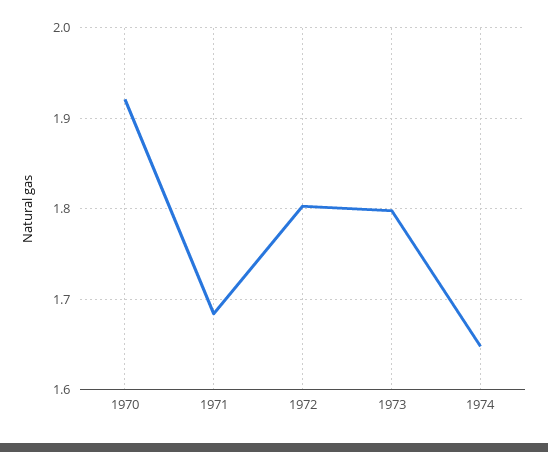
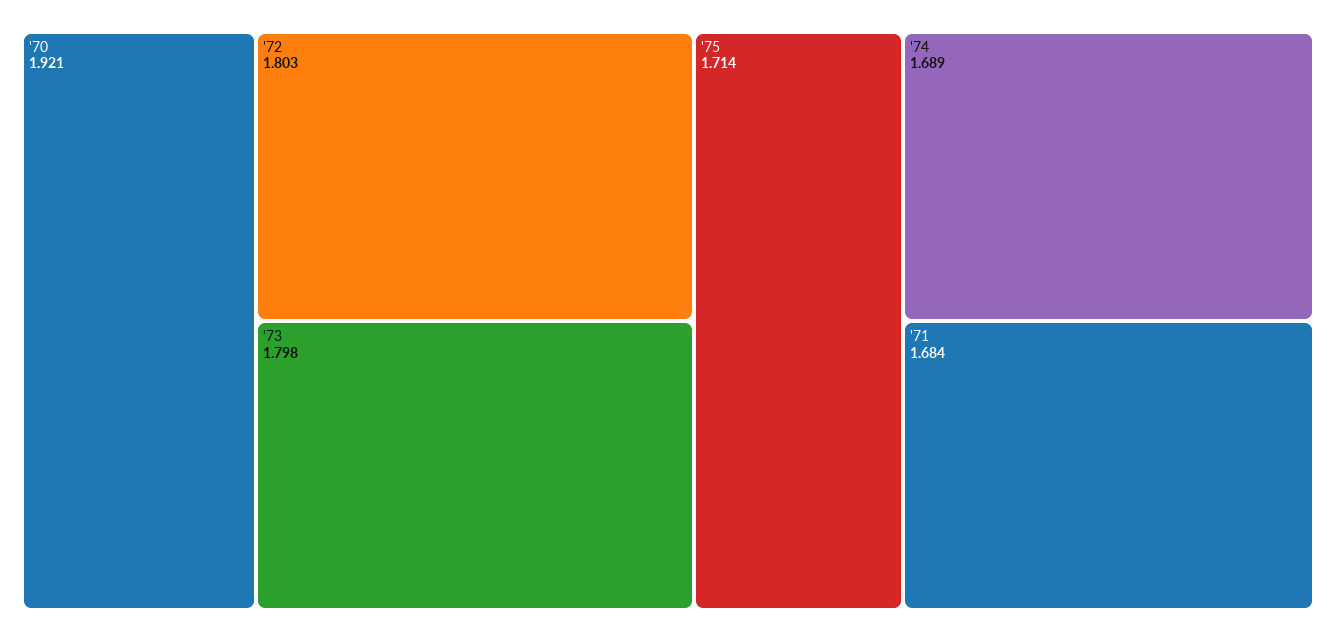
1974: 1.65 -> 1.689
'75: none -> 1.714

